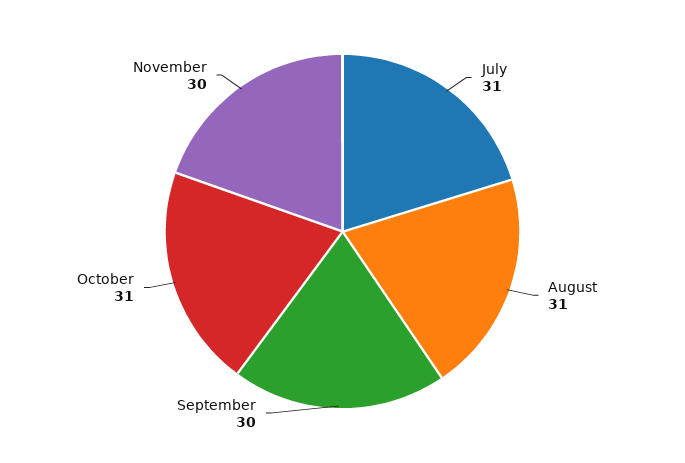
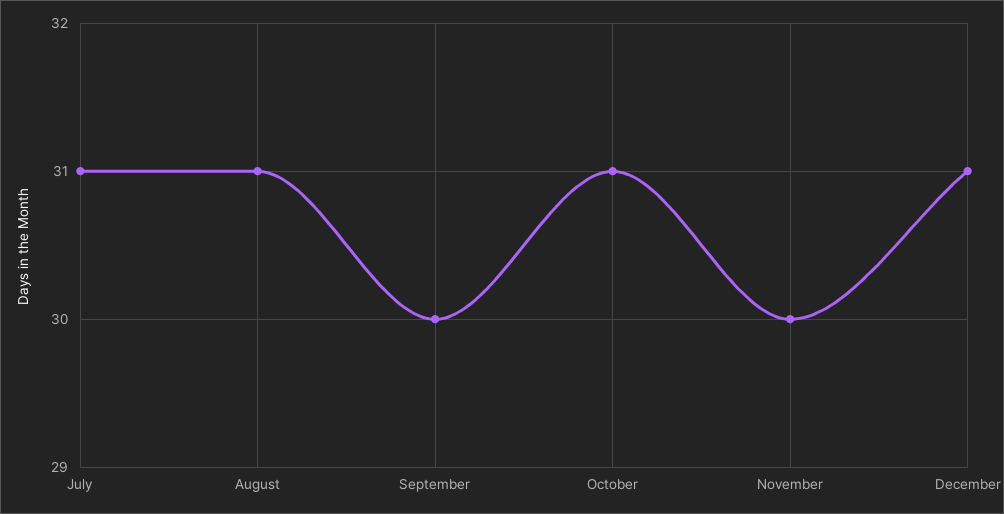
December: none -> 31

